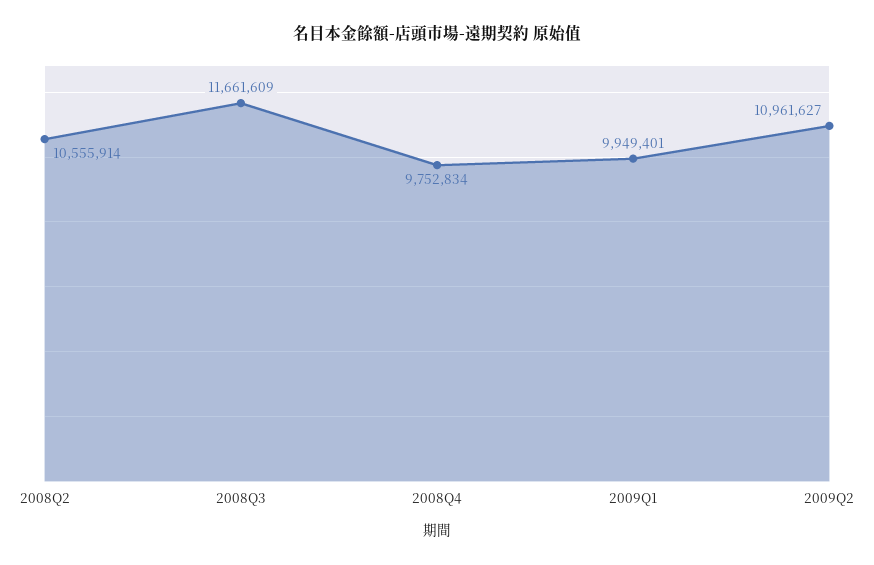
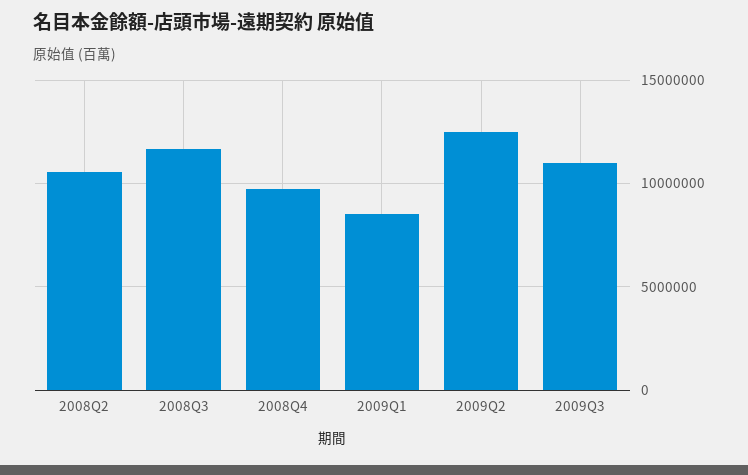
2009Q1: 9949401 -> 8500000
2009Q2: 10961627 -> 12500000
2009Q3: none -> 11000000

